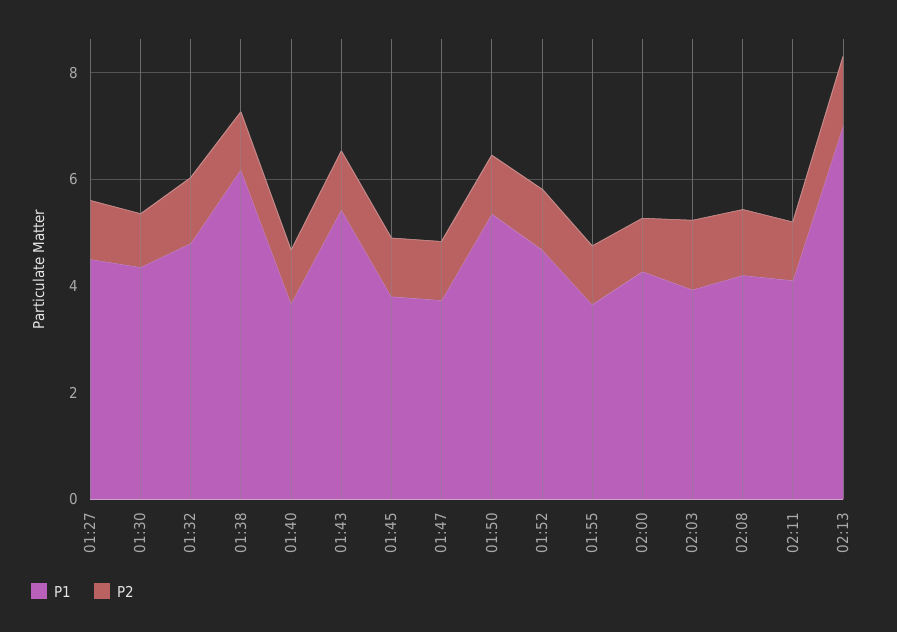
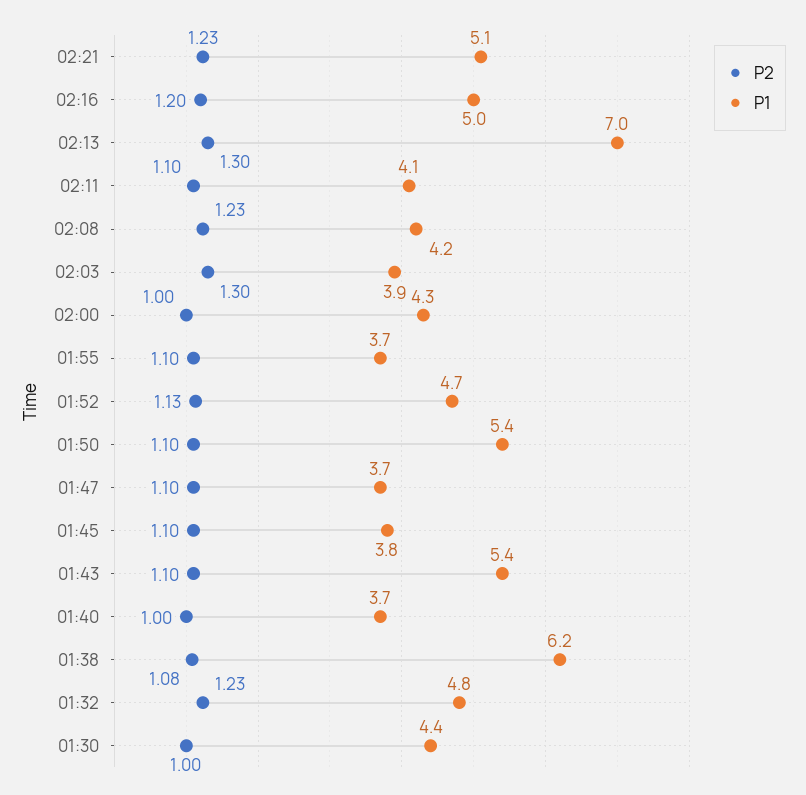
P1, 01:27: 4.5 -> none
P2, 01:27: 1 -> none
P2, 02:21: none -> 1.23
P1, 02:21: none -> 5.1
P2, 02:16: none -> 1.2
P1, 02:16: none -> 5

